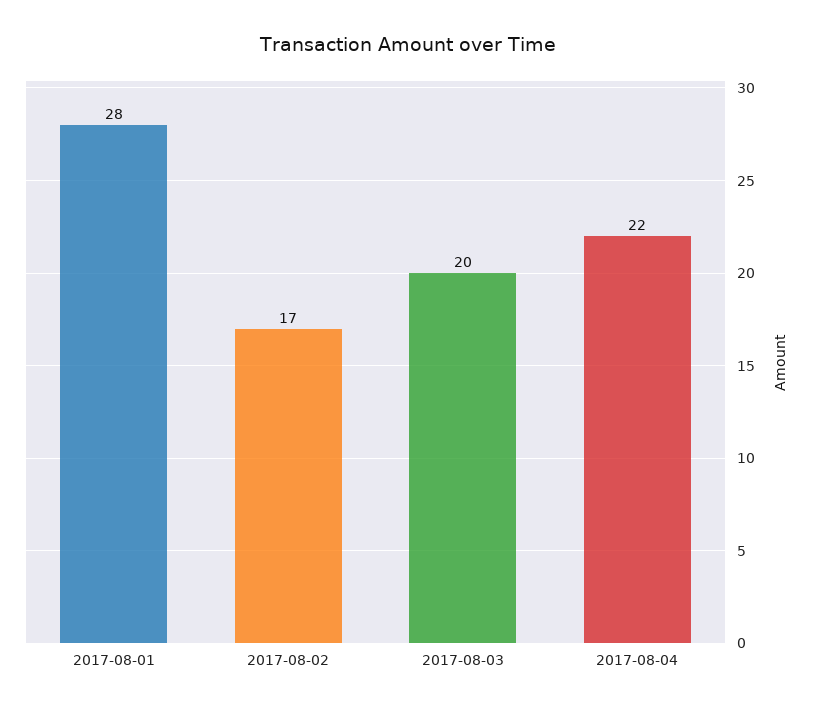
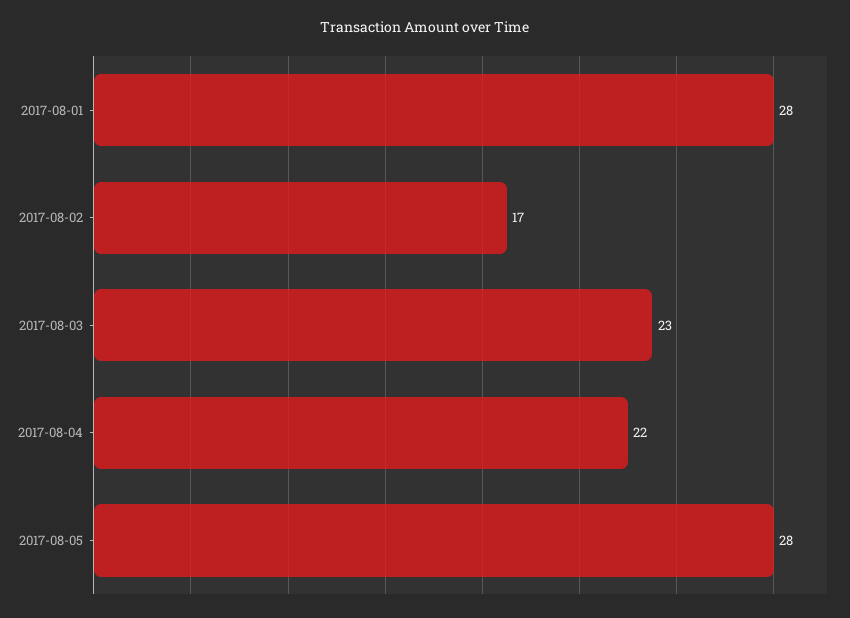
2017-08-03: 20 -> 23
2017-08-05: none -> 28

